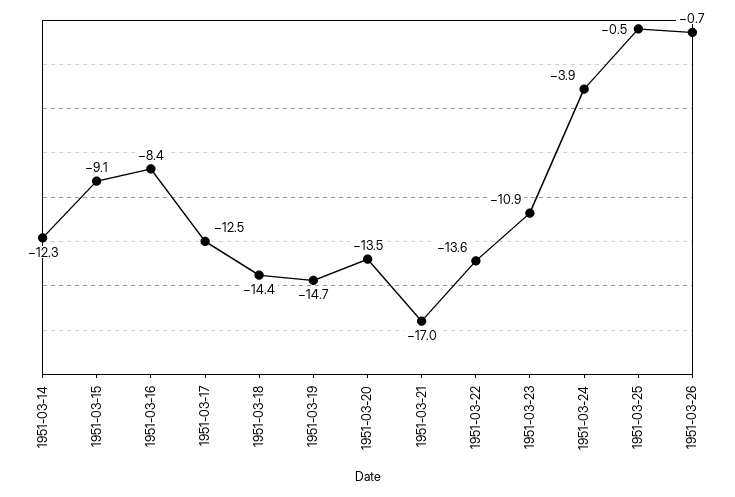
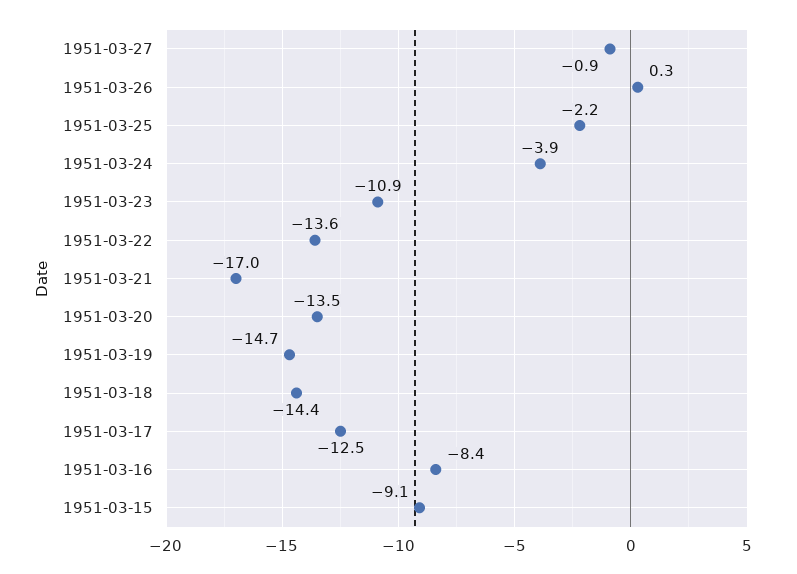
1951-03-14: -12.3 -> none
1951-03-25: -0.5 -> -2.2
1951-03-26: -0.7 -> 0.3
1951-03-27: none -> -0.9

